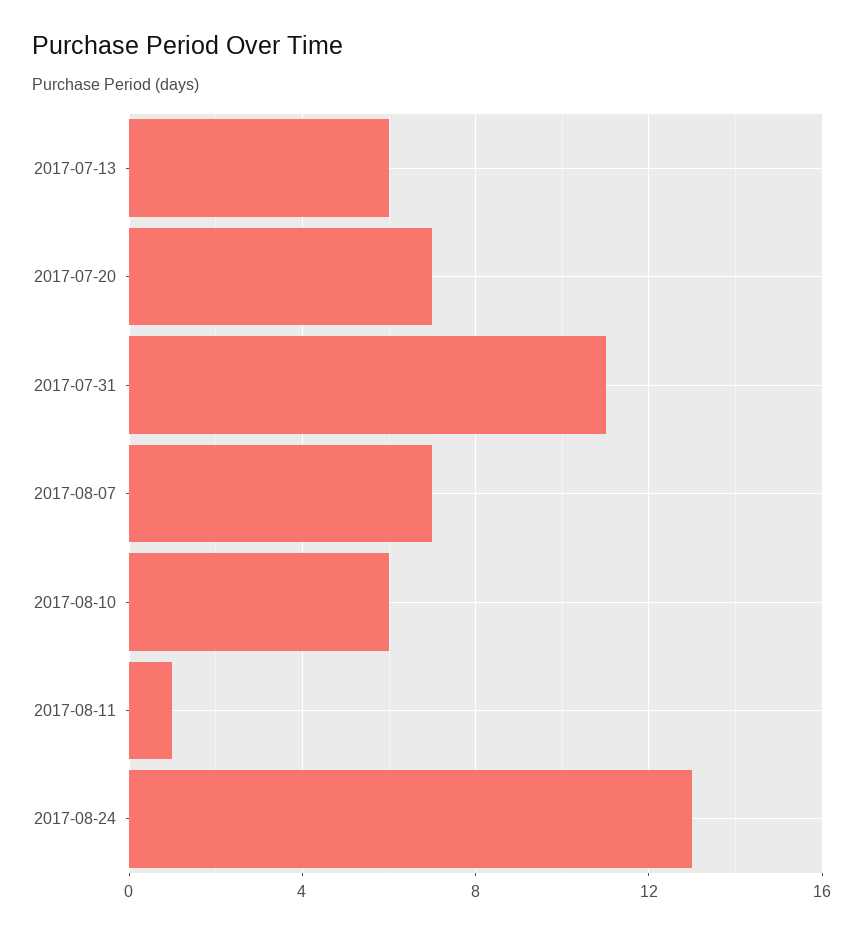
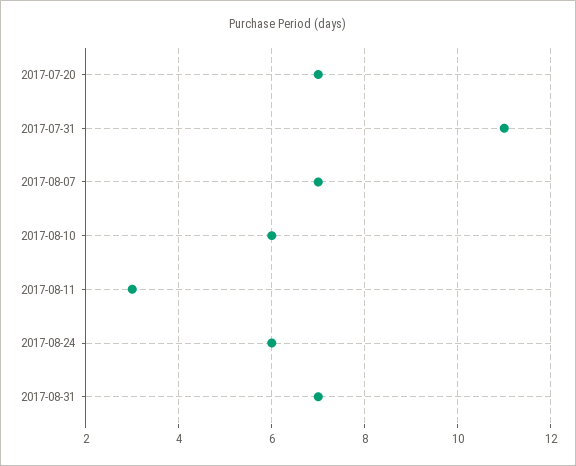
2017-07-13: 6 -> none
2017-08-11: 1 -> 3
2017-08-24: 13 -> 6
2017-08-31: none -> 7

